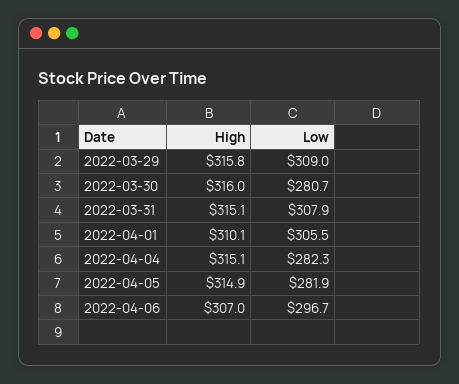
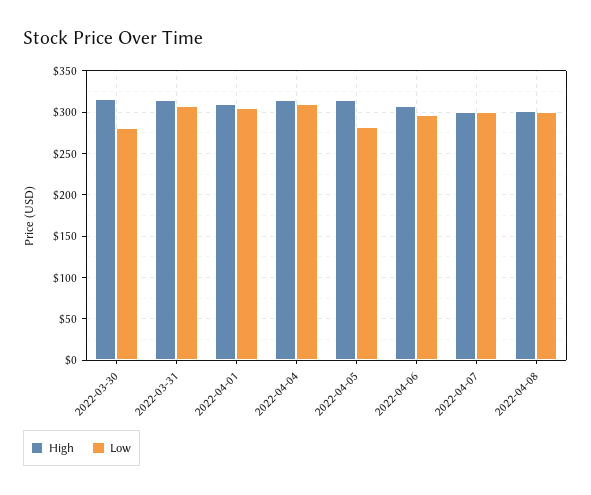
High, 2022-03-29: 315.8 -> none
Low, 2022-03-29: 309 -> none
Low, 2022-04-04: 282.3 -> 310
High, 2022-04-07: none -> 300
Low, 2022-04-07: none -> 300
High, 2022-04-08: none -> 300
Low, 2022-04-08: none -> 300

